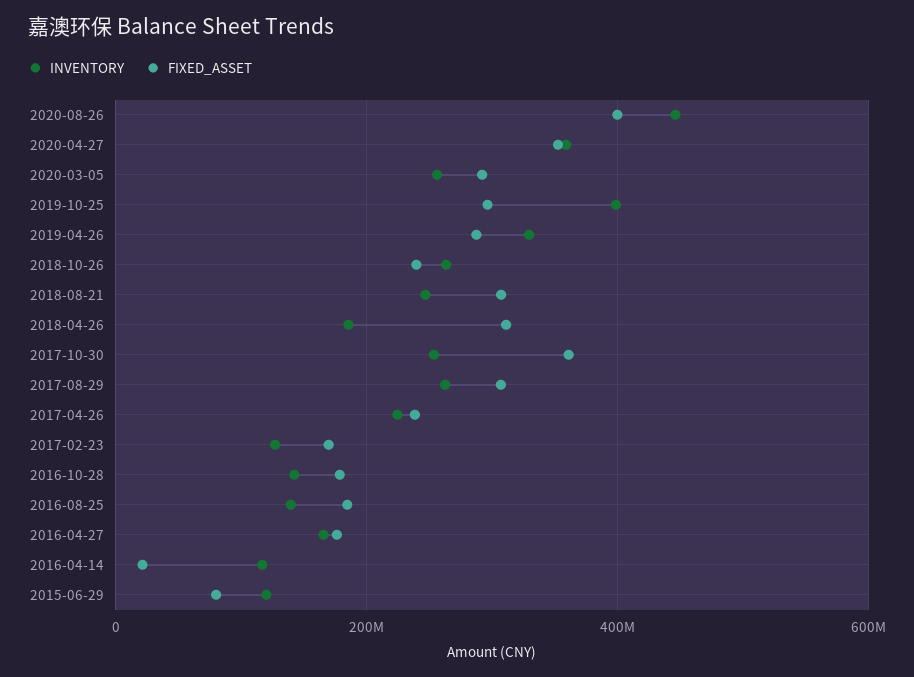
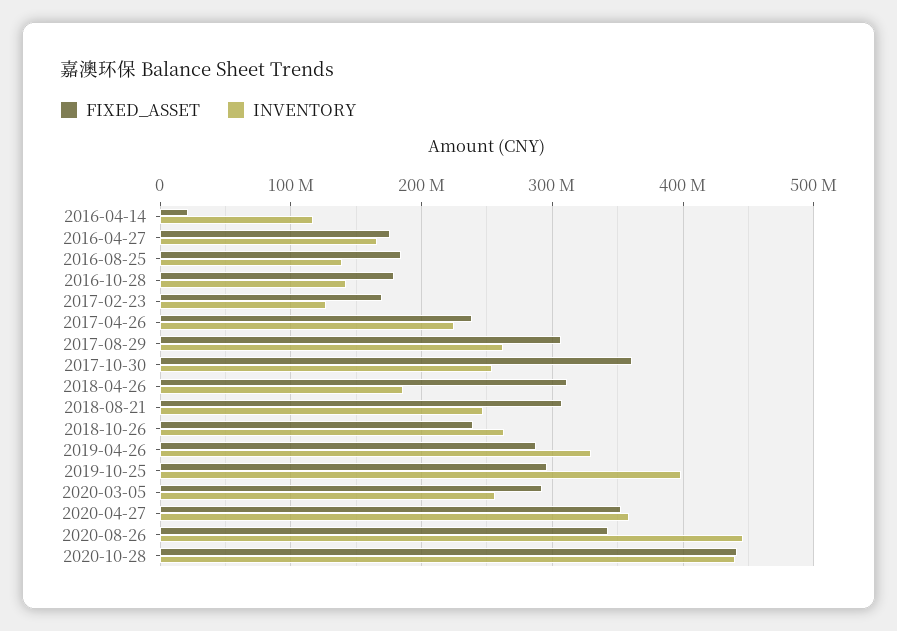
FIXED_ASSET, 2020-08-26: 400000000 -> 340000000
INVENTORY, 2015-06-29: 120000000 -> none
FIXED_ASSET, 2015-06-29: 80000000 -> none
FIXED_ASSET, 2020-10-28: none -> 440000000
INVENTORY, 2020-10-28: none -> 440000000

